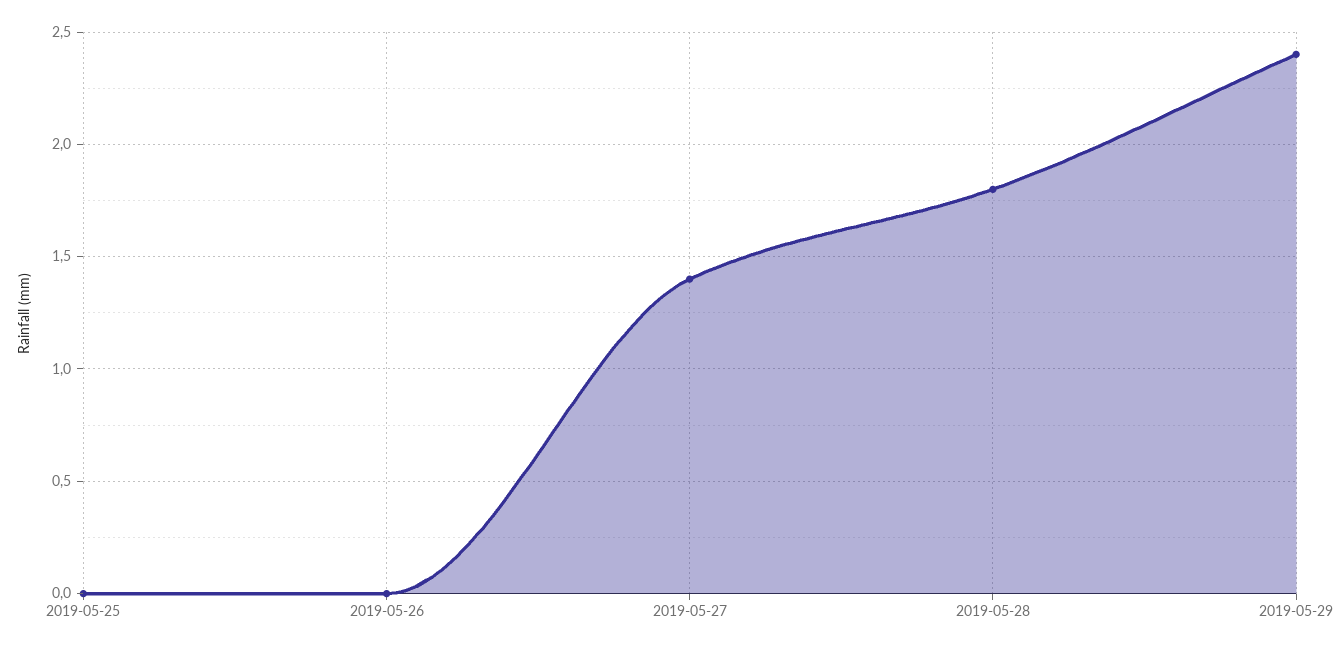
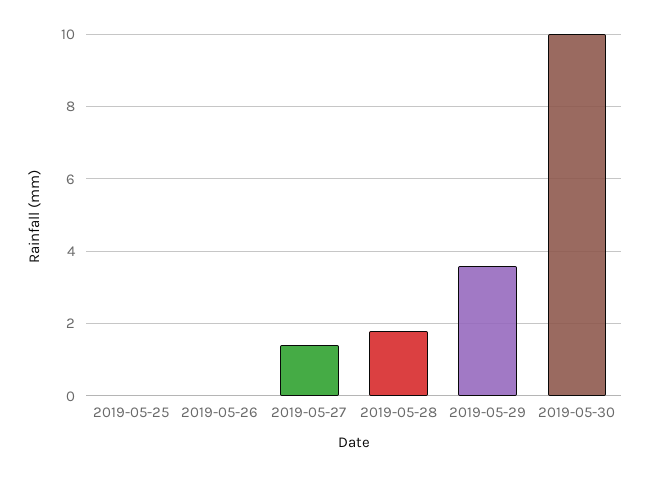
2019-05-29: 2.4 -> 3.5
2019-05-30: none -> 10

